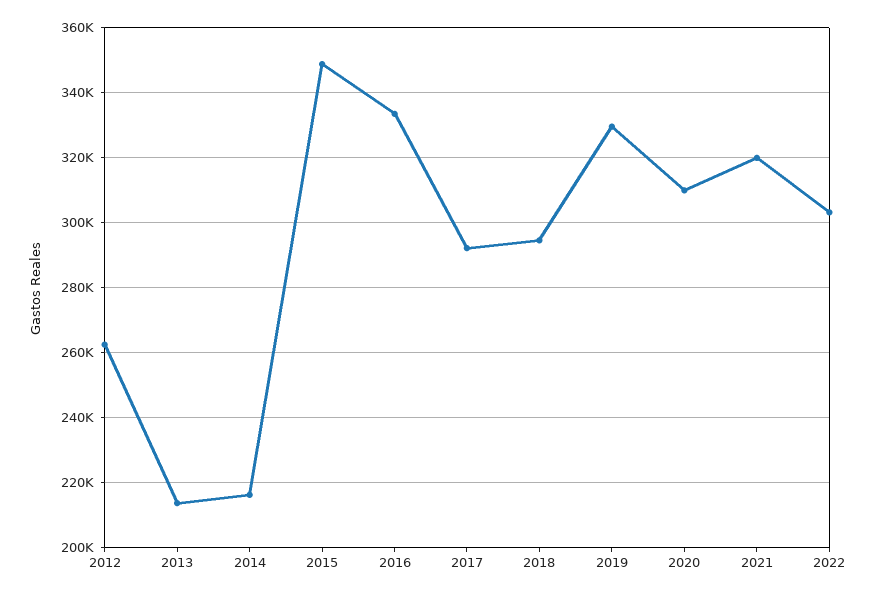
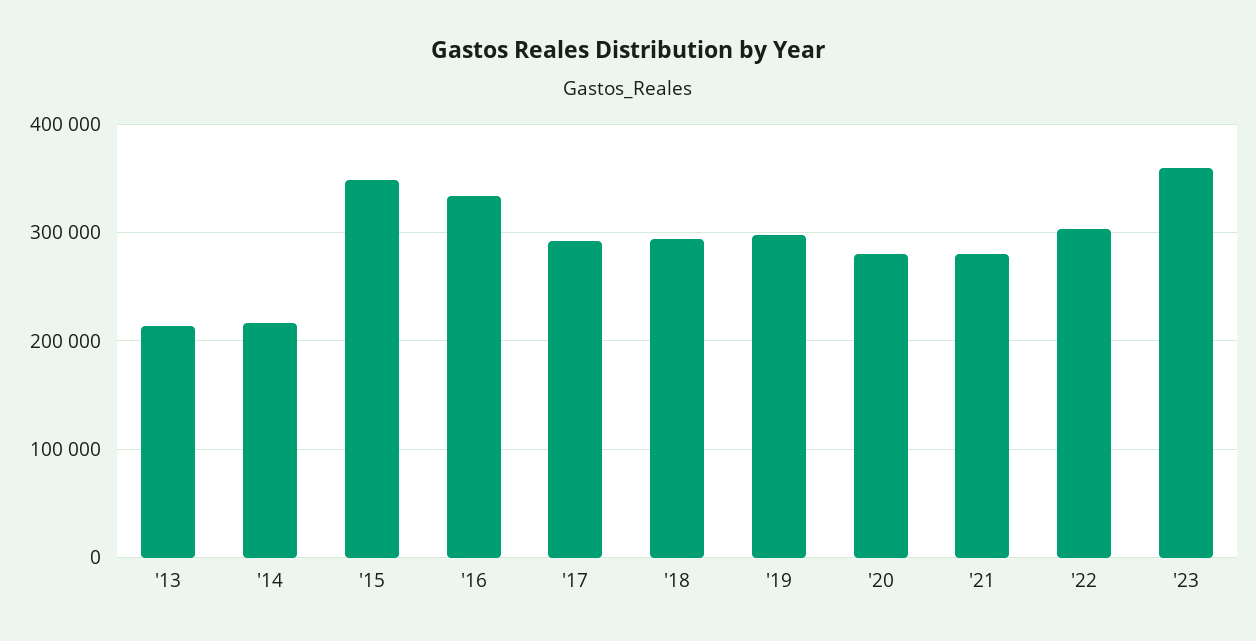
2012: 262000 -> none
2019: 330000 -> 300000
2020: 310000 -> 280000
2021: 320000 -> 280000
'23: none -> 360000

